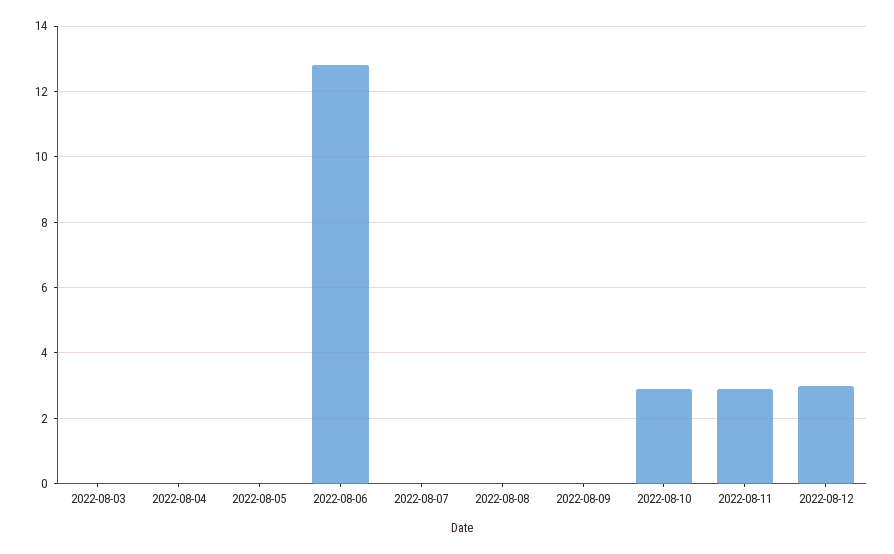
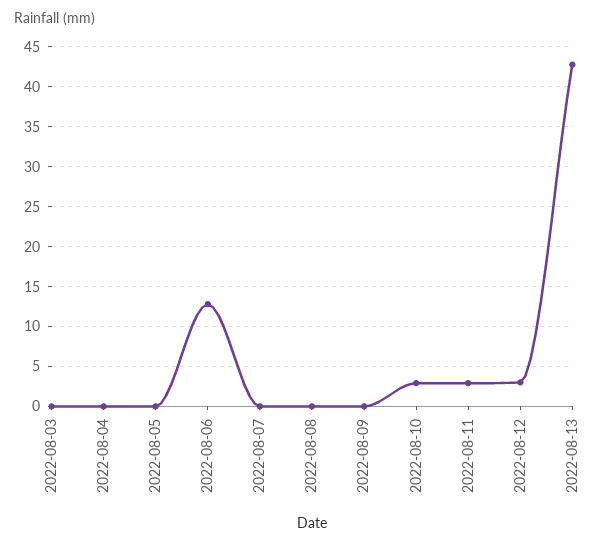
2022-08-13: none -> 43

